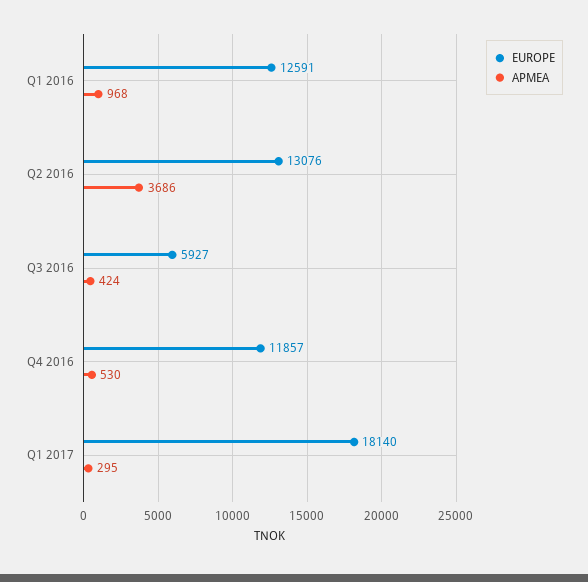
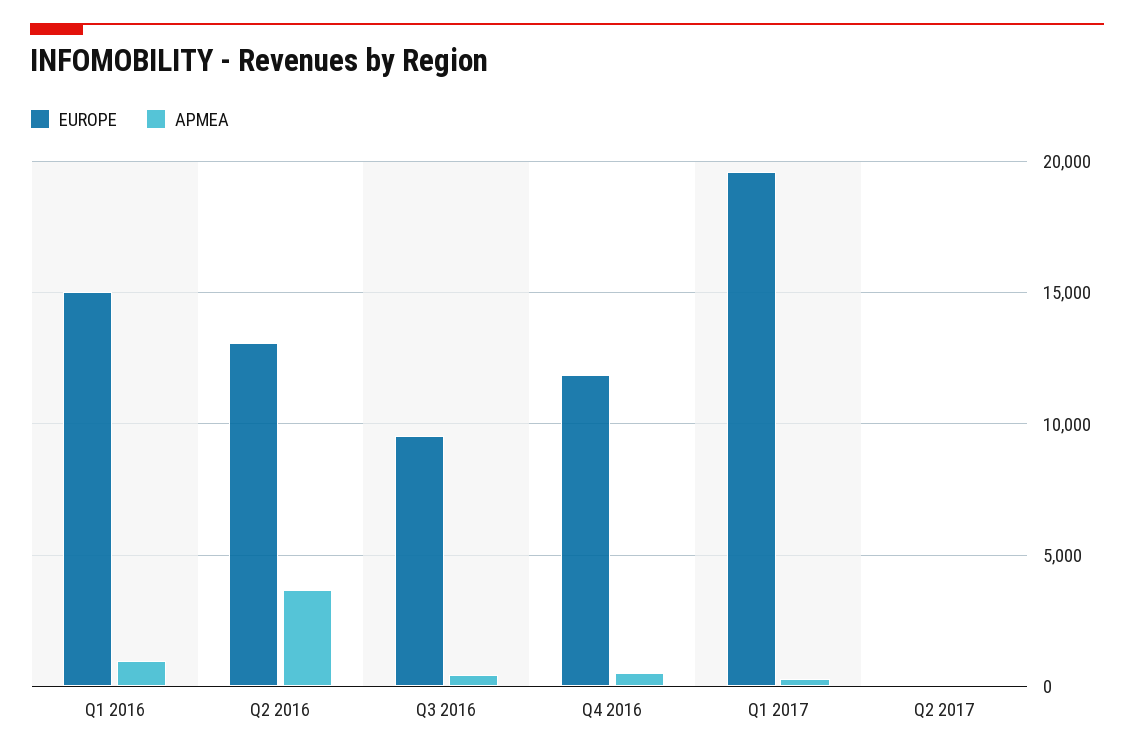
EUROPE, Q1 2016: 12591 -> 15000
EUROPE, Q3 2016: 5927 -> 9500
EUROPE, Q1 2017: 18140 -> 19500
EUROPE, Q2 2017: none -> 0
APMEA, Q2 2017: none -> 0

